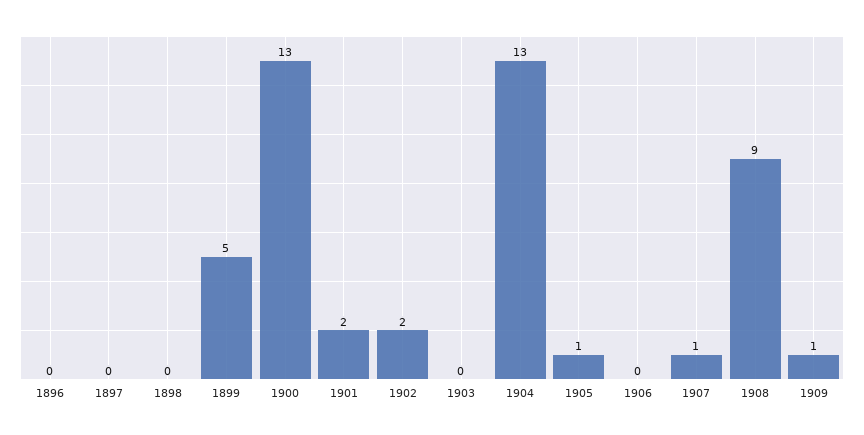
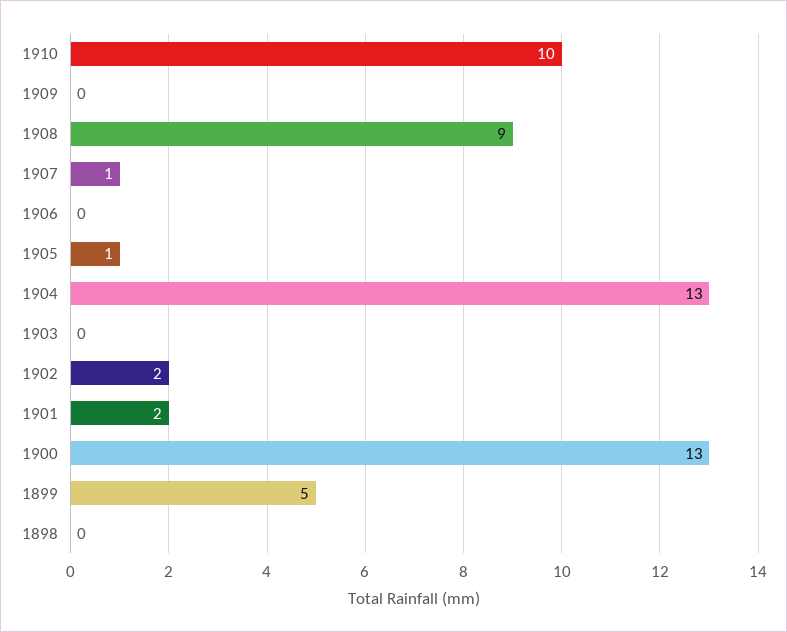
1896: 0 -> none
1897: 0 -> none
1909: 1 -> 0
1910: none -> 10

